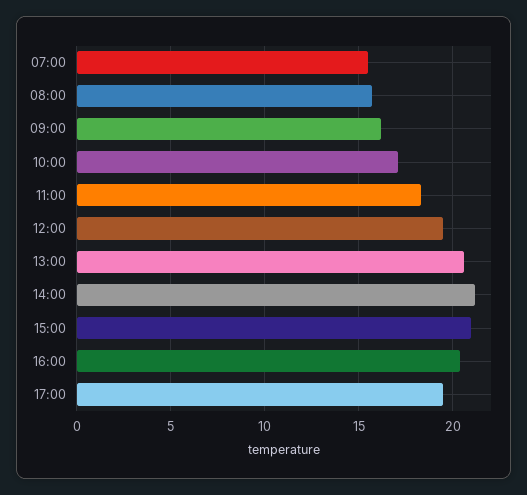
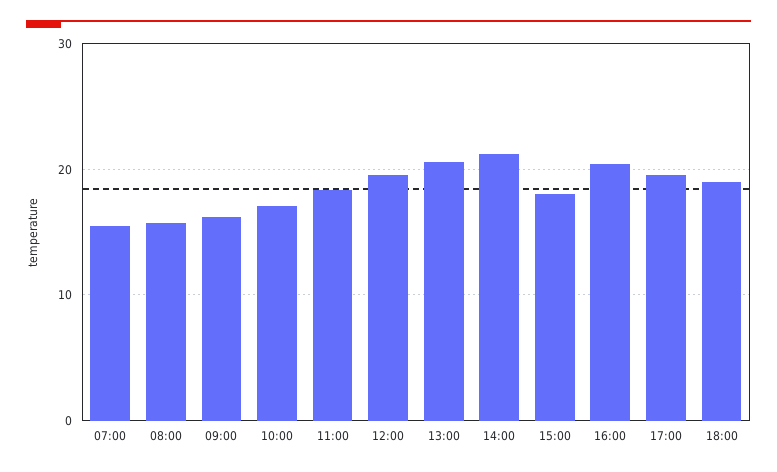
15:00: 21 -> 18
18:00: none -> 19

